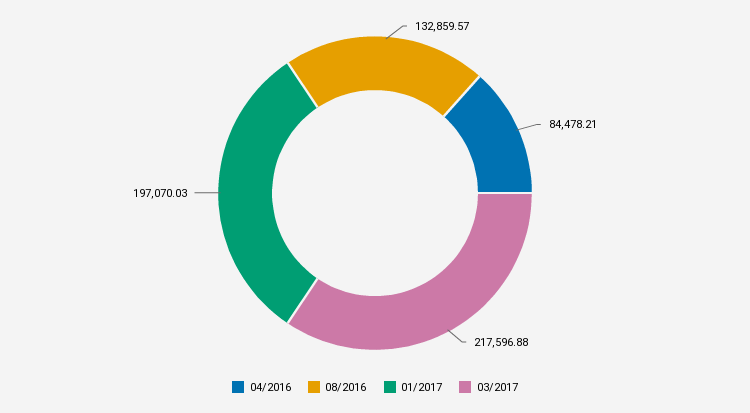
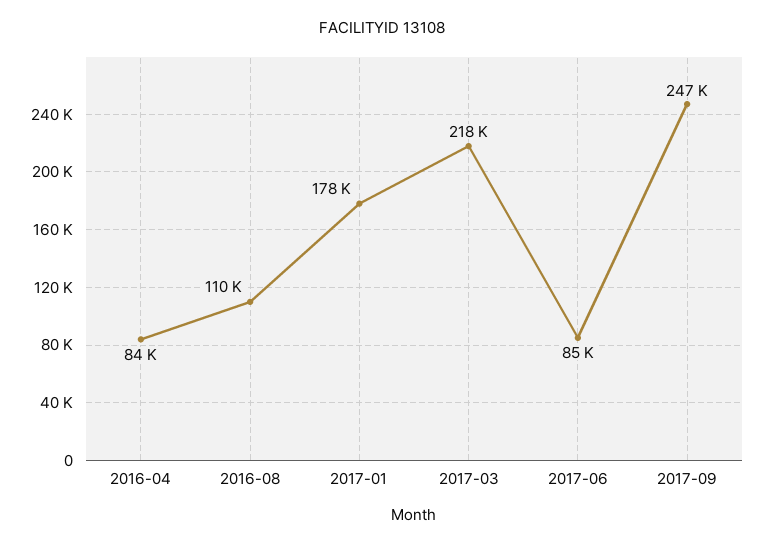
08/2016: 132859.57 -> 110000
01/2017: 197070.03 -> 178000
2017-06: none -> 85000
2017-09: none -> 247000

